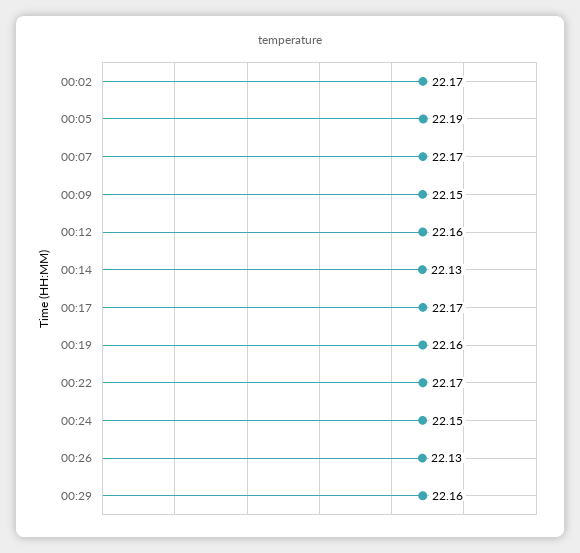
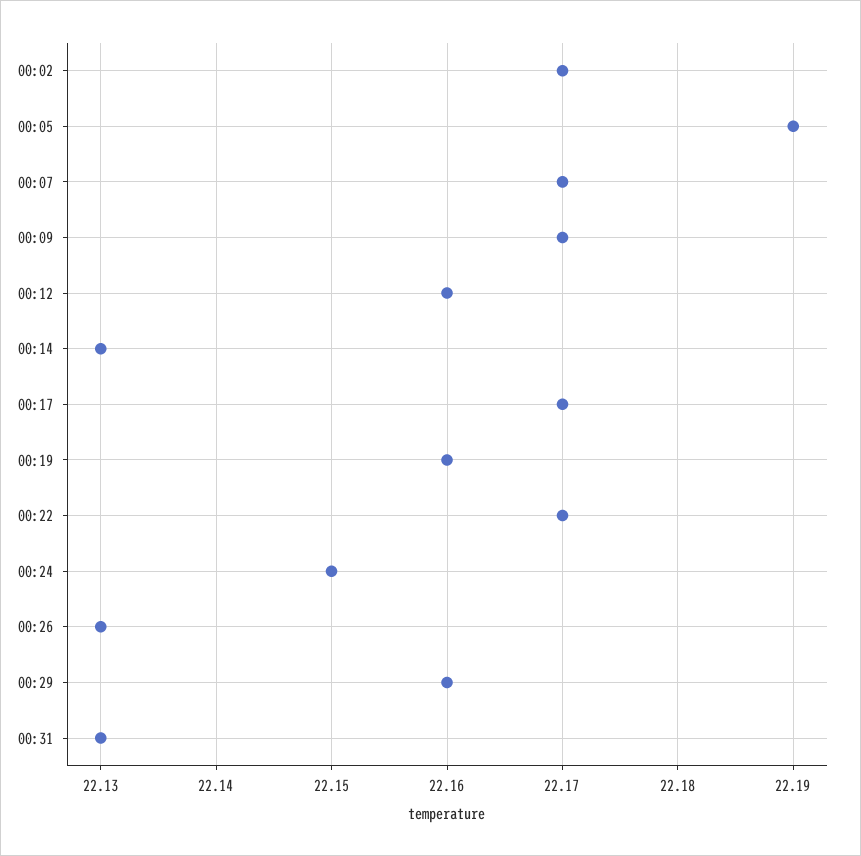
00:09: 22.15 -> 22.17
00:31: none -> 22.13

